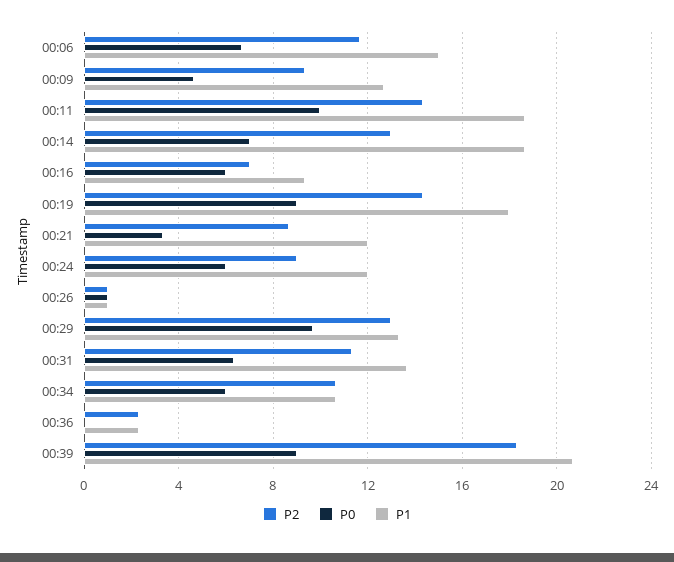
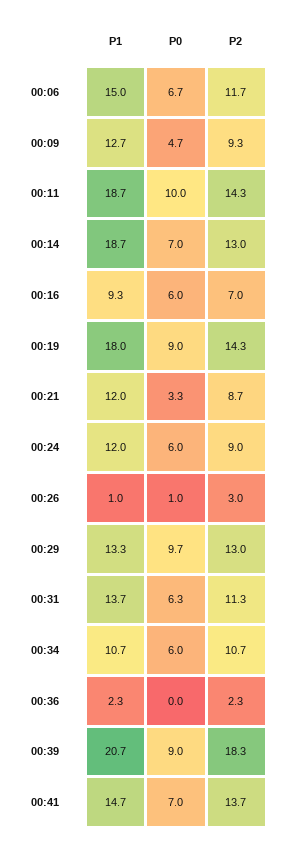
P2, 00:26: 1 -> 3
P1, 00:41: none -> 14.7
P0, 00:41: none -> 7
P2, 00:41: none -> 13.7

